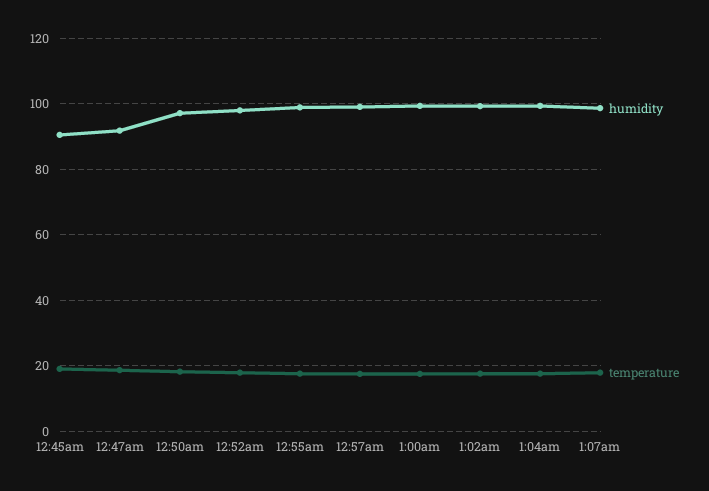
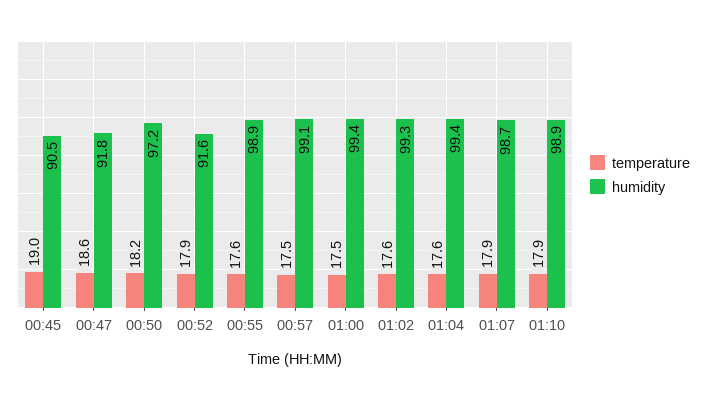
humidity, 12:52am: 98 -> 91.6
temperature, 01:10: none -> 17.9
humidity, 01:10: none -> 98.9

